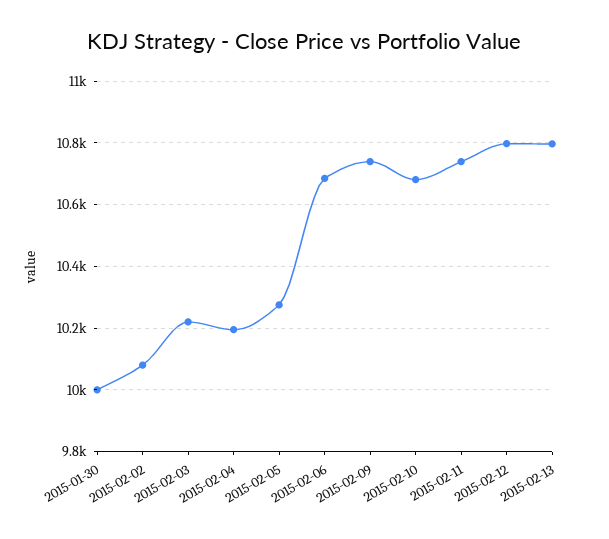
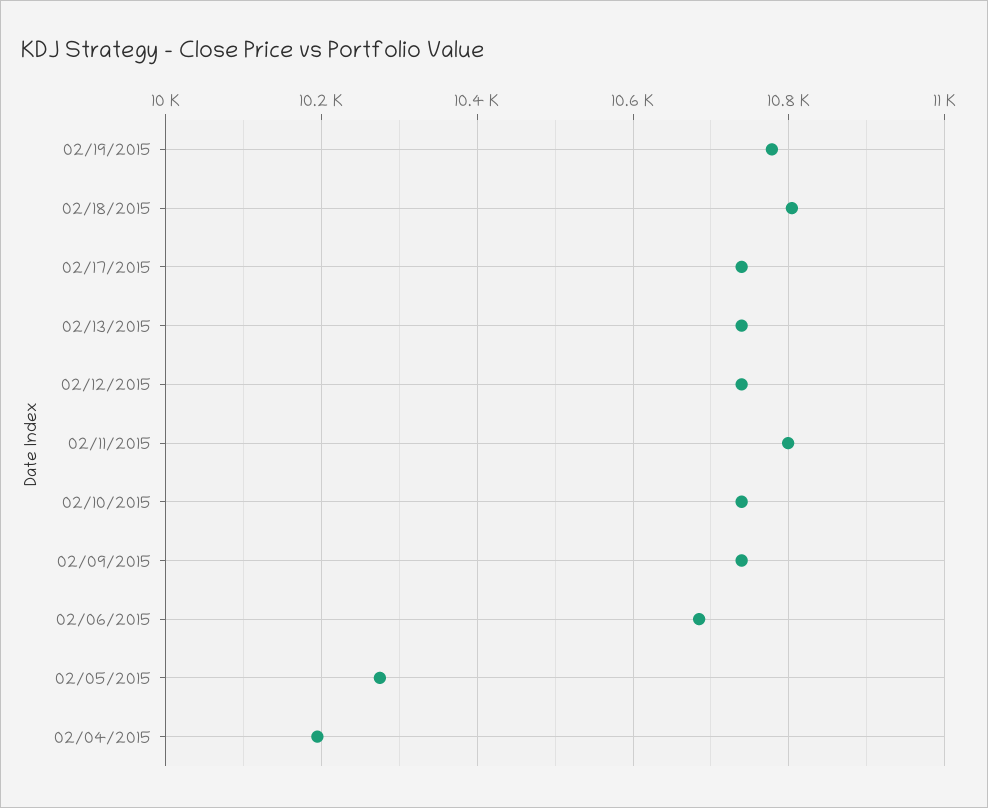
2015-01-30: 10000 -> none
2015-02-02: 10080 -> none
2015-02-03: 10220 -> none
2015-02-10: 10680 -> 10740
2015-02-11: 10740 -> 10800
2015-02-12: 10800 -> 10740
2015-02-13: 10800 -> 10740
02/19/2015: none -> 10780
02/18/2015: none -> 10800
02/17/2015: none -> 10740

